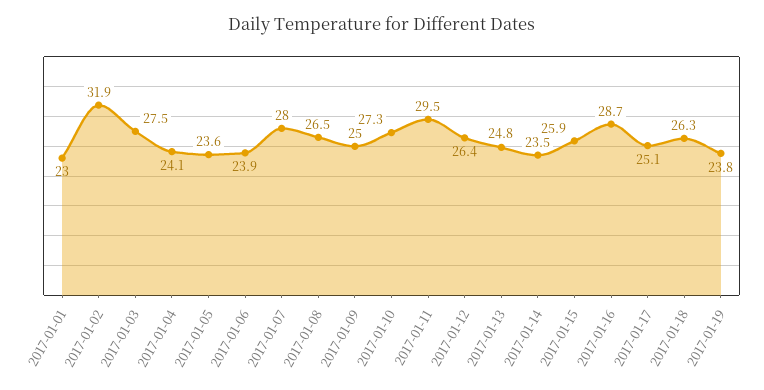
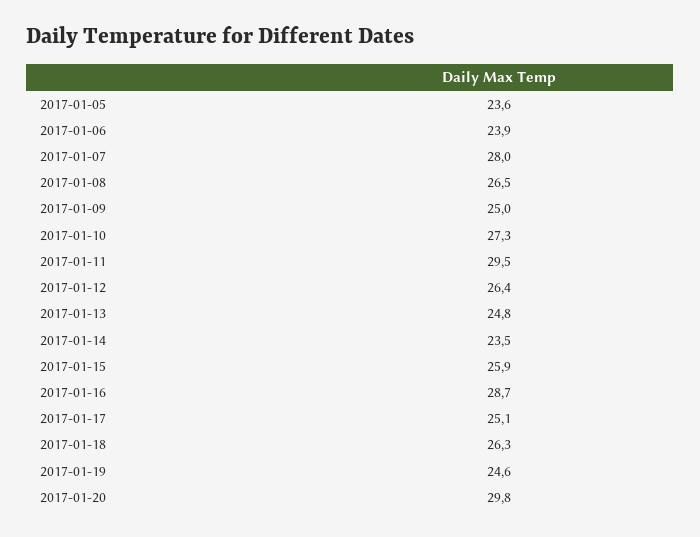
2017-01-01: 23 -> none
2017-01-02: 31.9 -> none
2017-01-03: 27.5 -> none
2017-01-04: 24.1 -> none
2017-01-19: 23.8 -> 24.6
2017-01-20: none -> 29.8

